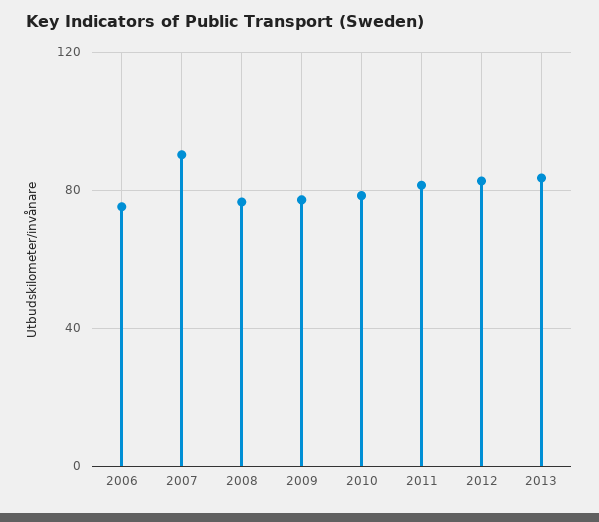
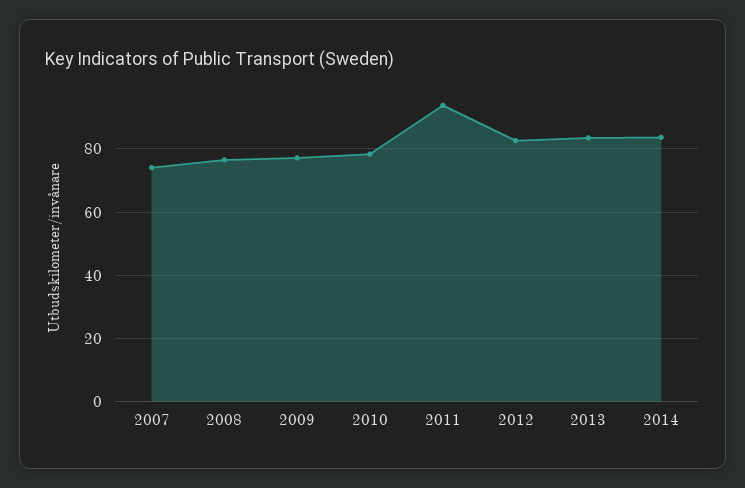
2006: 75 -> none
2007: 90 -> 74
2011: 80 -> 94
2014: none -> 84

